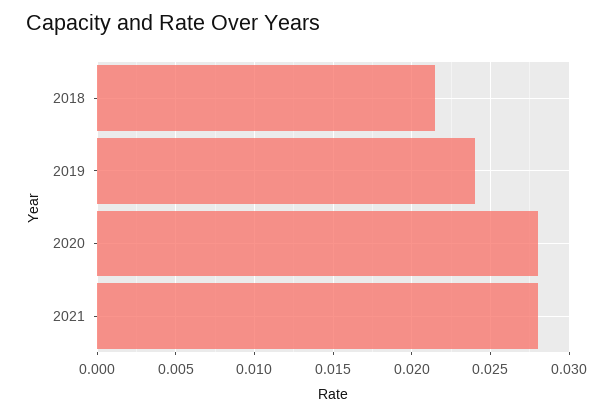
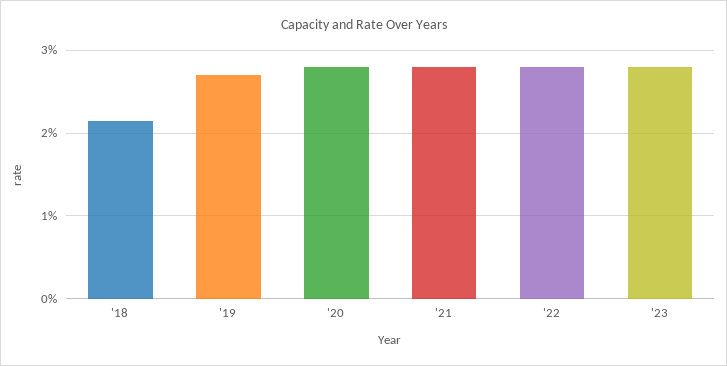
2019: 0.024 -> 0.027
'22: none -> 0.028
'23: none -> 0.028

